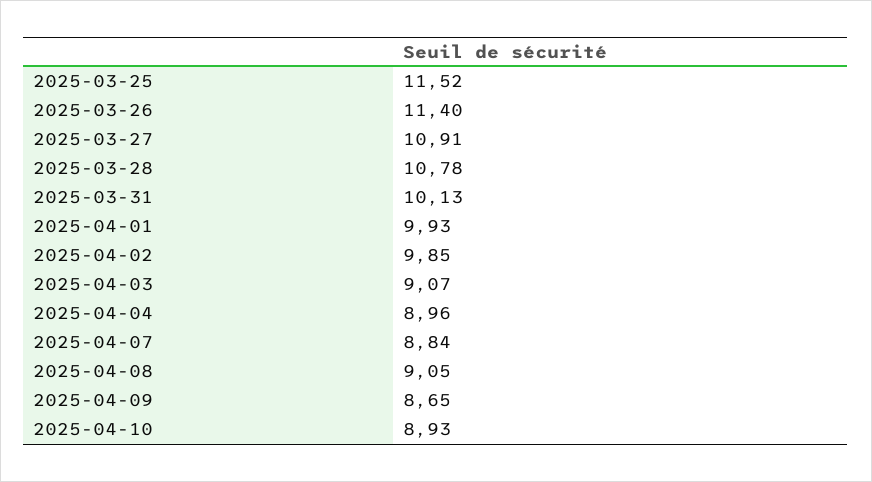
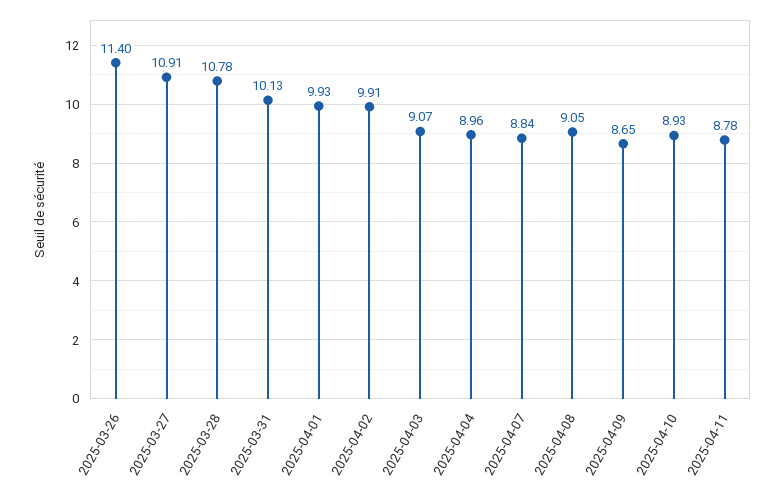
2025-03-25: 11.52 -> none
2025-04-02: 9.85 -> 9.91
2025-04-11: none -> 8.78

